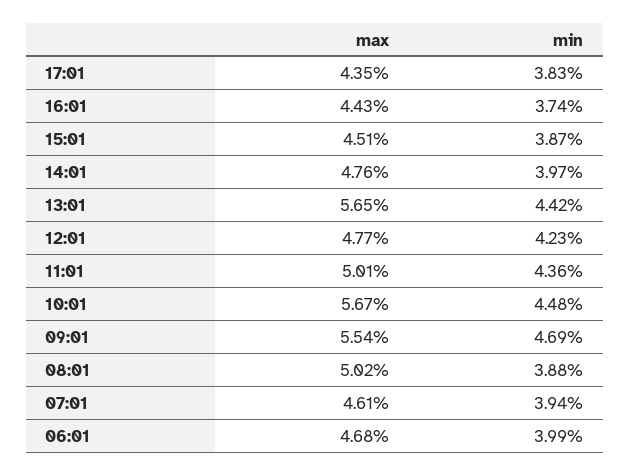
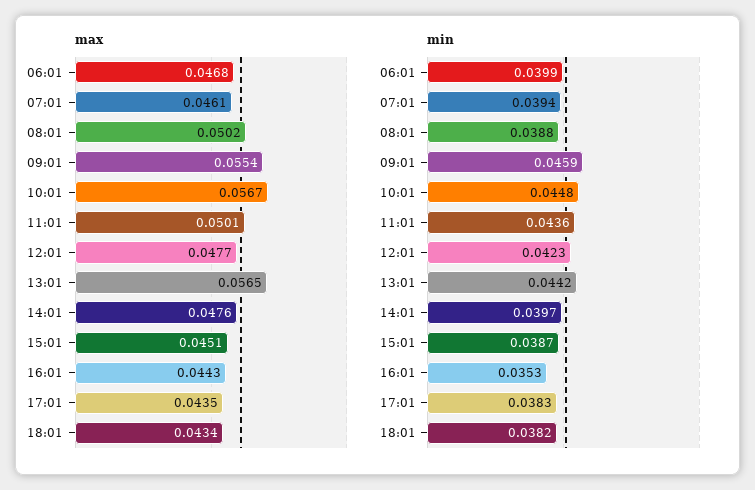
min, 16:01: 0.0374 -> 0.0353
min, 09:01: 0.0469 -> 0.0459
max, 18:01: none -> 0.0434
min, 18:01: none -> 0.0382

